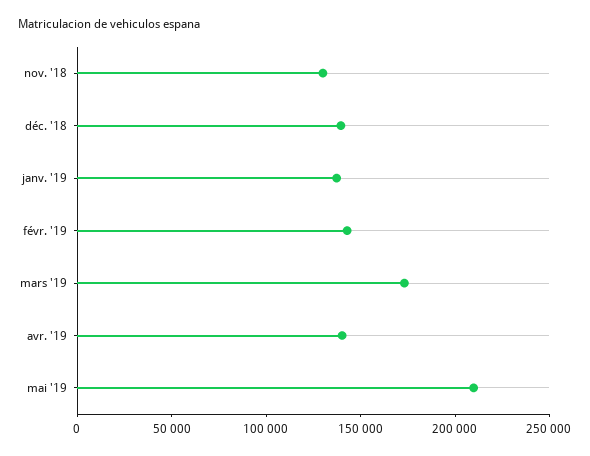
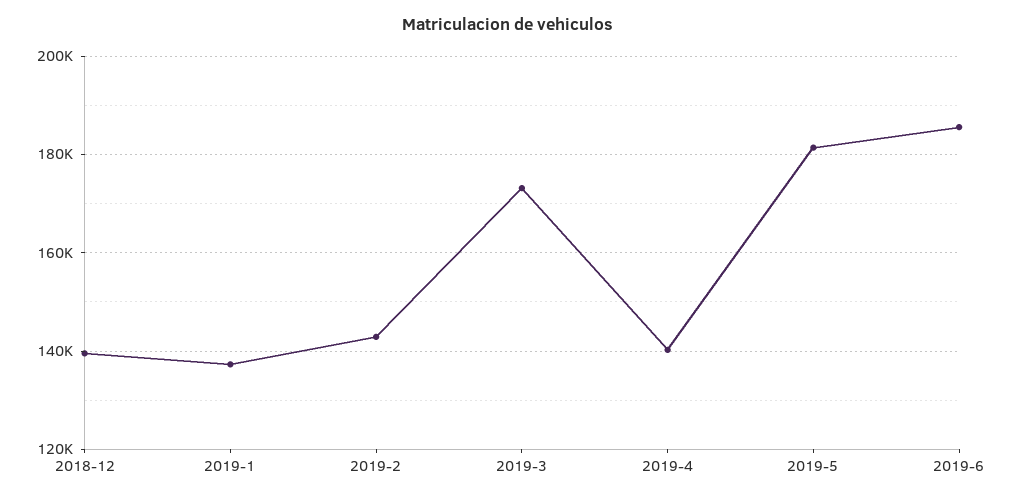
nov. '18: 130000 -> none
mai '19: 210000 -> 182000
2019-6: none -> 186000

